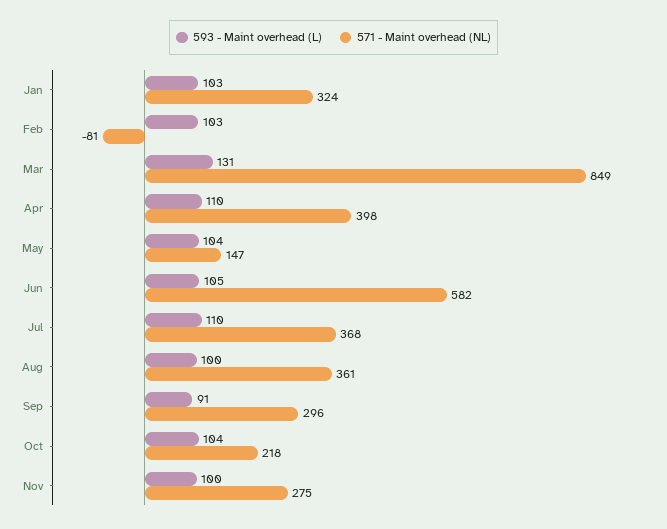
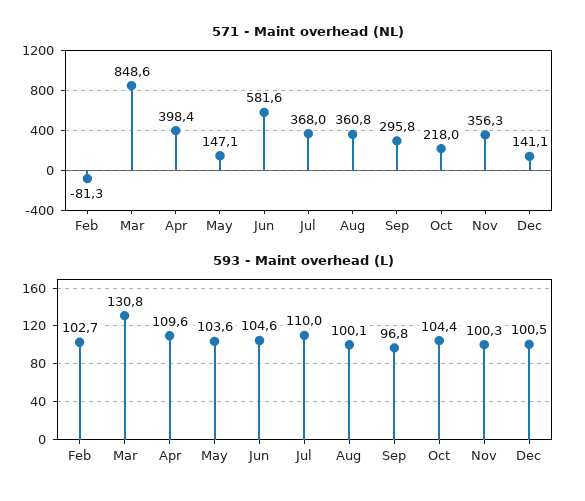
593 - Maint overhead (L), Jan: 103 -> none
571 - Maint overhead (NL), Jan: 324 -> none
593 - Maint overhead (L), Sep: 91 -> 96.8
571 - Maint overhead (NL), Nov: 275 -> 356.3
571 - Maint overhead (NL), Dec: none -> 141.1
593 - Maint overhead (L), Dec: none -> 100.5

